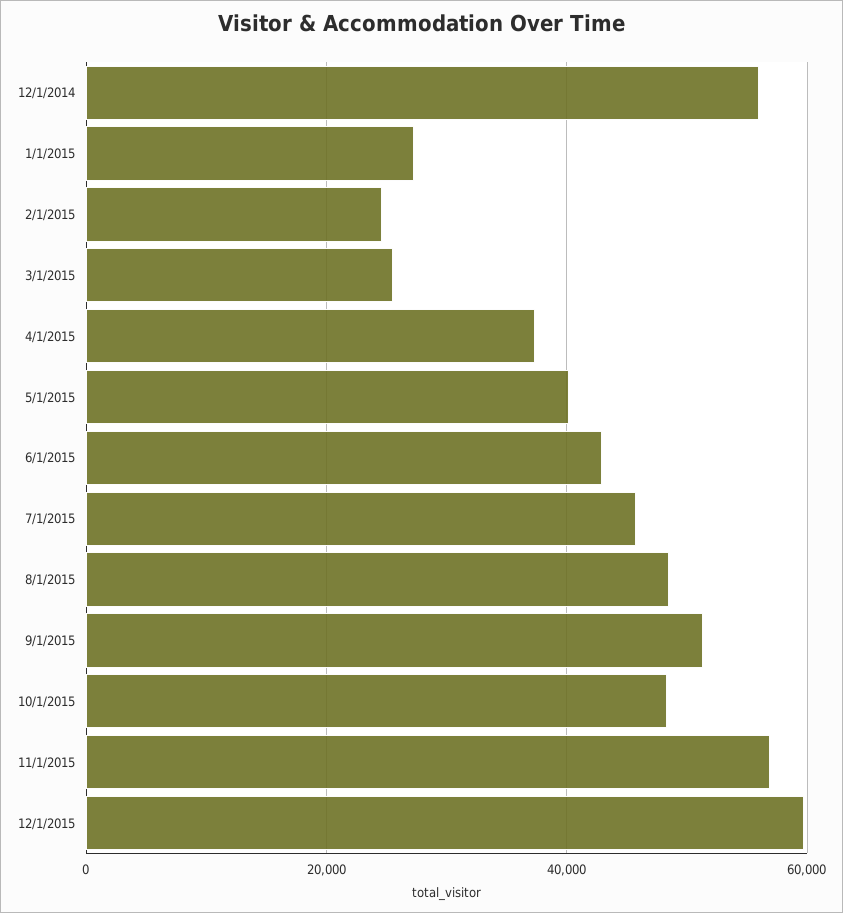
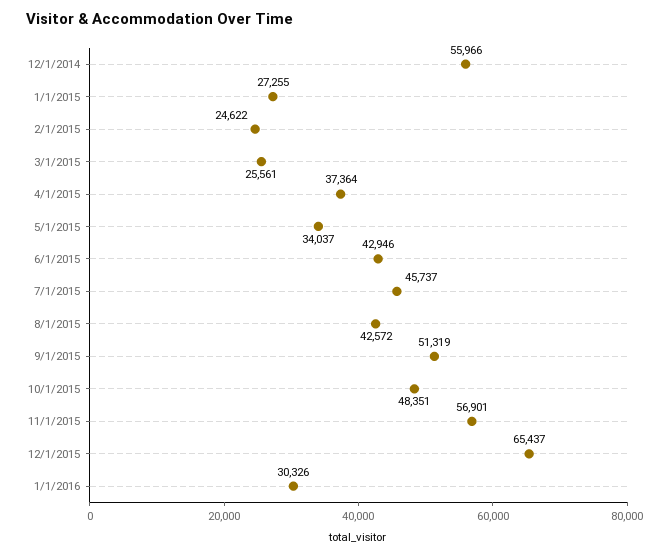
5/1/2015: 40000 -> 34037
8/1/2015: 48000 -> 42572
12/1/2015: 60000 -> 65437
1/1/2016: none -> 30326

